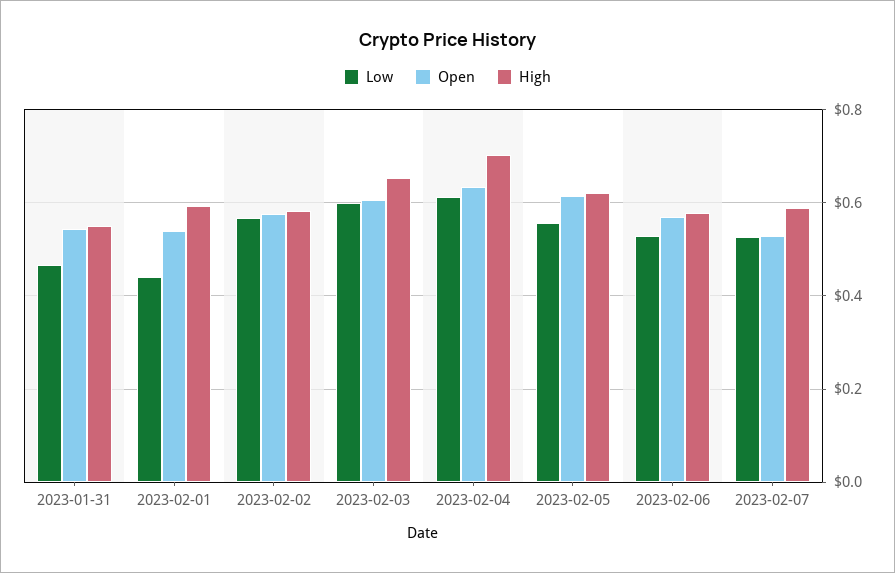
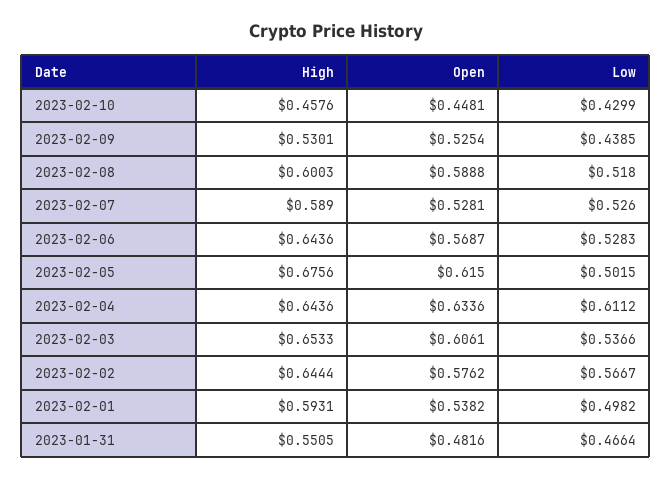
Open, 2023-01-31: 0.54 -> 0.4816
Low, 2023-02-01: 0.44 -> 0.4982
High, 2023-02-02: 0.58 -> 0.6444
Low, 2023-02-03: 0.6 -> 0.5366
High, 2023-02-04: 0.7 -> 0.6436
Low, 2023-02-05: 0.56 -> 0.5015
High, 2023-02-05: 0.62 -> 0.6756
High, 2023-02-06: 0.58 -> 0.6436
High, 2023-02-10: none -> 0.4576
Open, 2023-02-10: none -> 0.4481
Low, 2023-02-10: none -> 0.4299
High, 2023-02-09: none -> 0.5301
Open, 2023-02-09: none -> 0.5254
Low, 2023-02-09: none -> 0.4385
High, 2023-02-08: none -> 0.6003
Open, 2023-02-08: none -> 0.5888
Low, 2023-02-08: none -> 0.518

